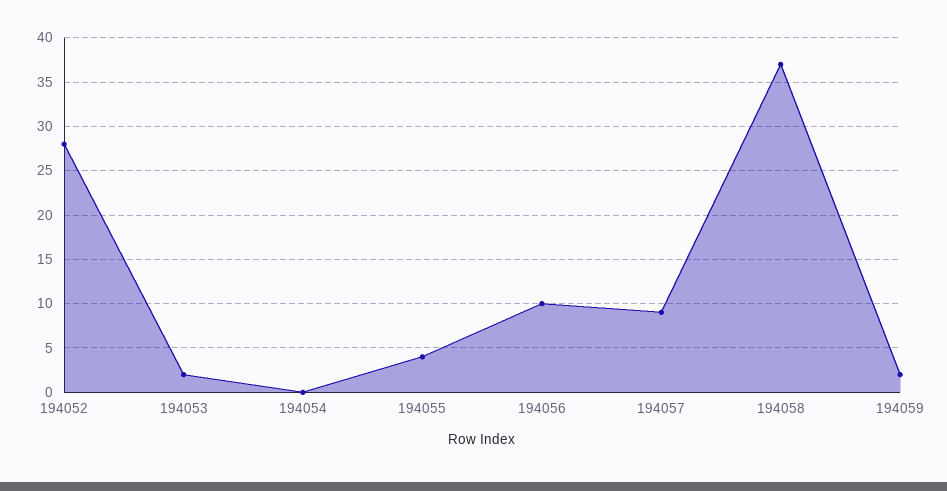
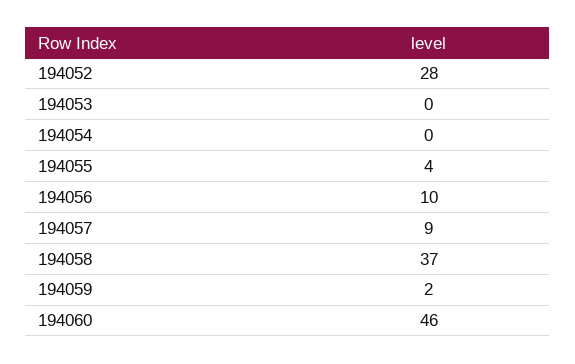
194053: 2 -> 0
194060: none -> 46

